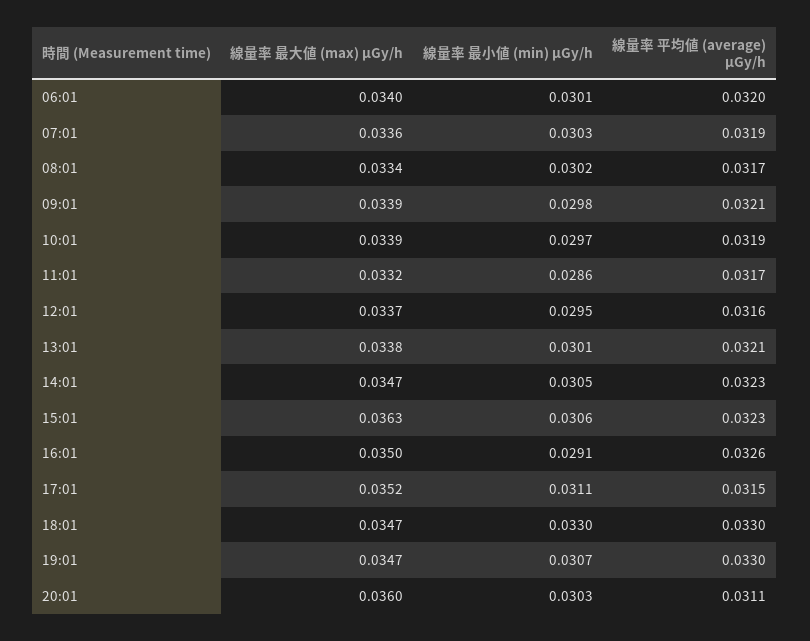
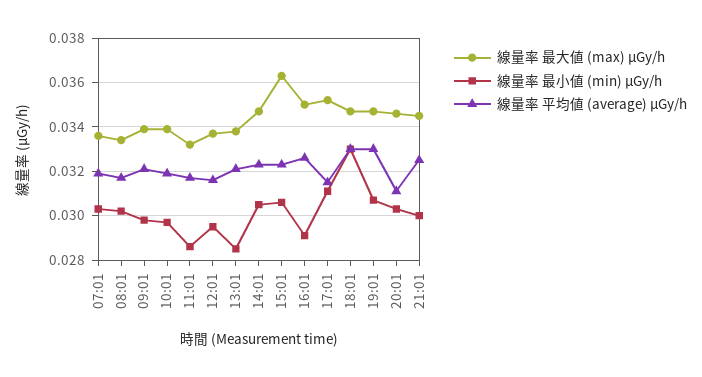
線量率 最大値 (max) μGy/h, 06:01: 0.034 -> none
線量率 最小値 (min) μGy/h, 06:01: 0.0301 -> none
線量率 平均値 (average) μGy/h, 06:01: 0.032 -> none
線量率 最小値 (min) μGy/h, 13:01: 0.0301 -> 0.0285
線量率 最大値 (max) μGy/h, 20:01: 0.036 -> 0.0345
線量率 最大値 (max) μGy/h, 21:01: none -> 0.0345
線量率 最小値 (min) μGy/h, 21:01: none -> 0.03
線量率 平均値 (average) μGy/h, 21:01: none -> 0.0325

